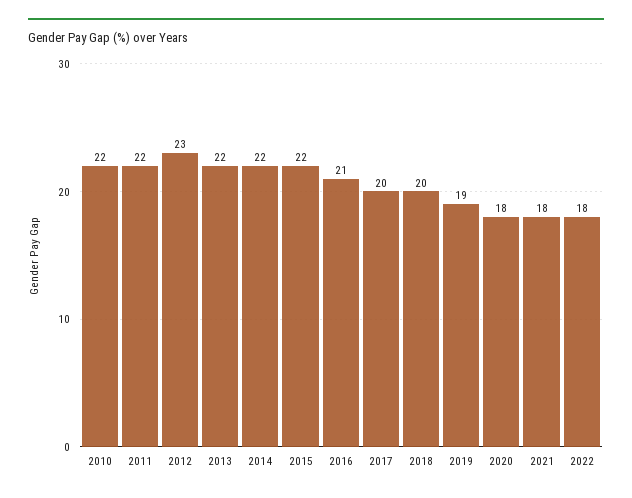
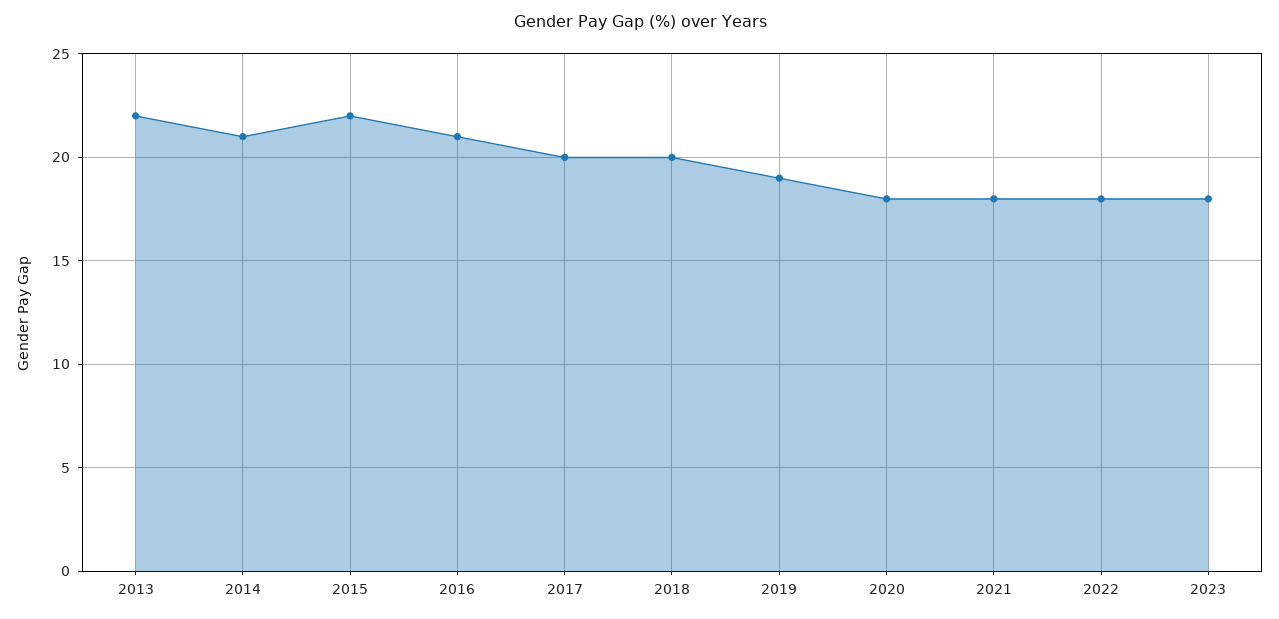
2010: 22 -> none
2011: 22 -> none
2012: 23 -> none
2014: 22 -> 21
2023: none -> 18

